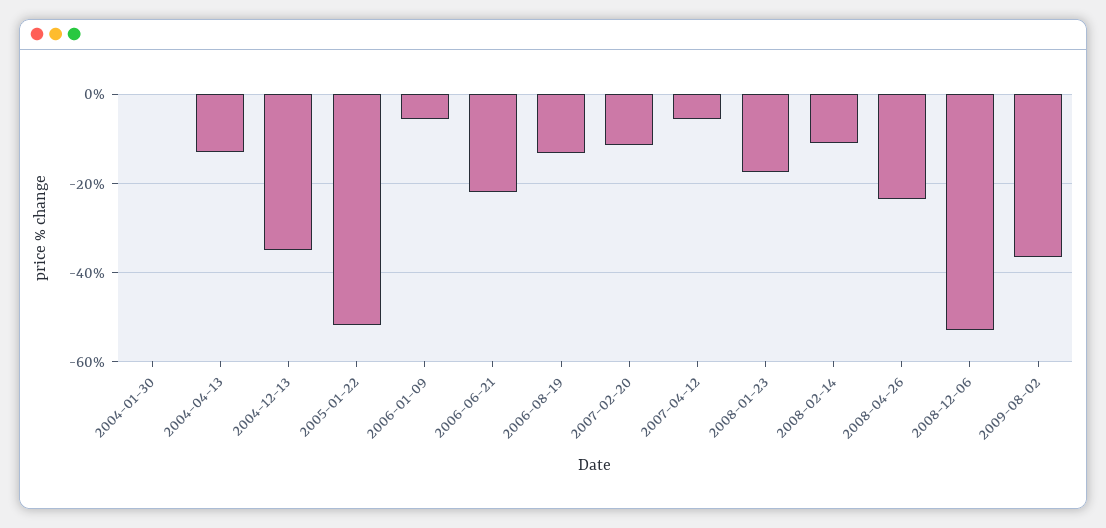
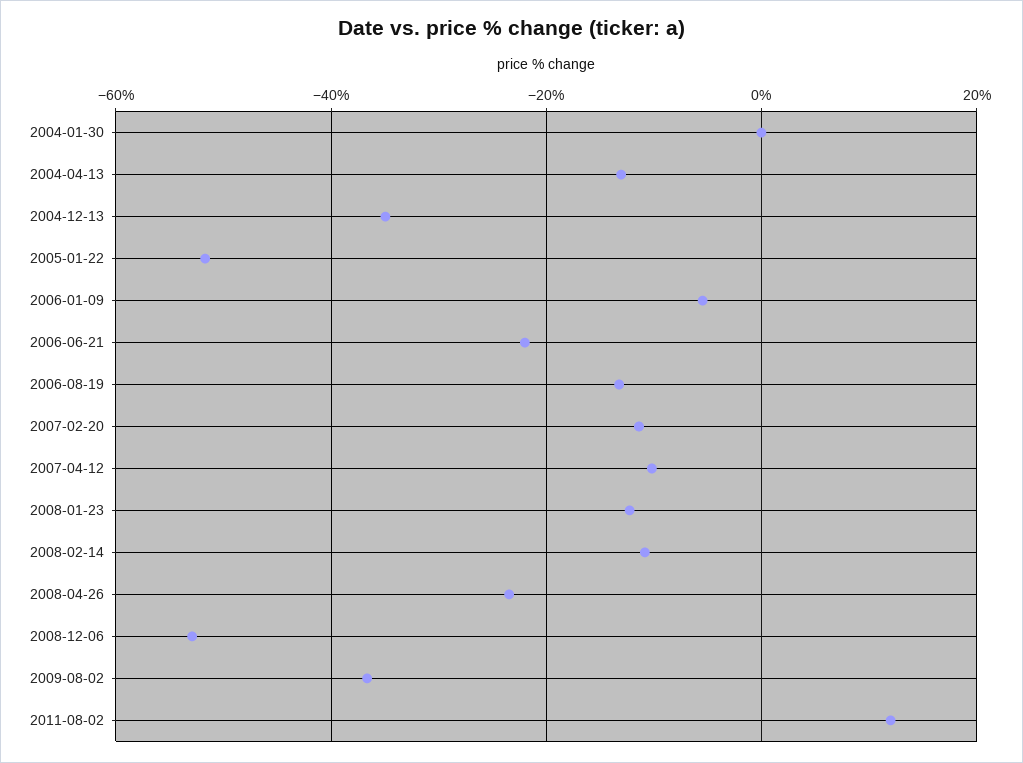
2007-04-12: -6 -> -10
2008-01-23: -18 -> -12
2011-08-02: none -> 12

